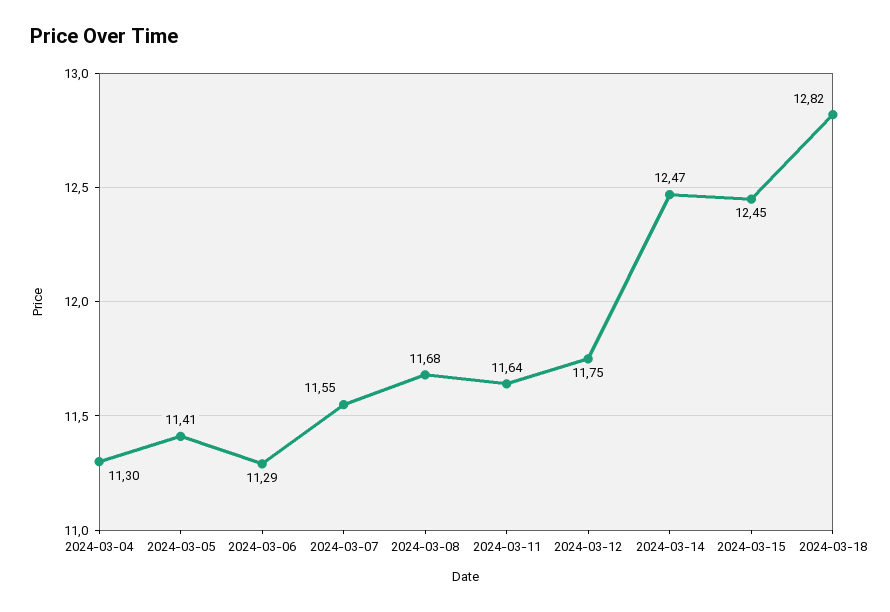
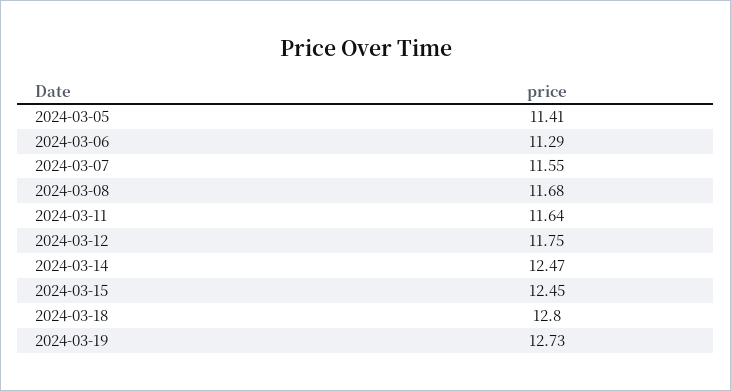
2024-03-04: 11.3 -> none
2024-03-18: 12.82 -> 12.8
2024-03-19: none -> 12.73

